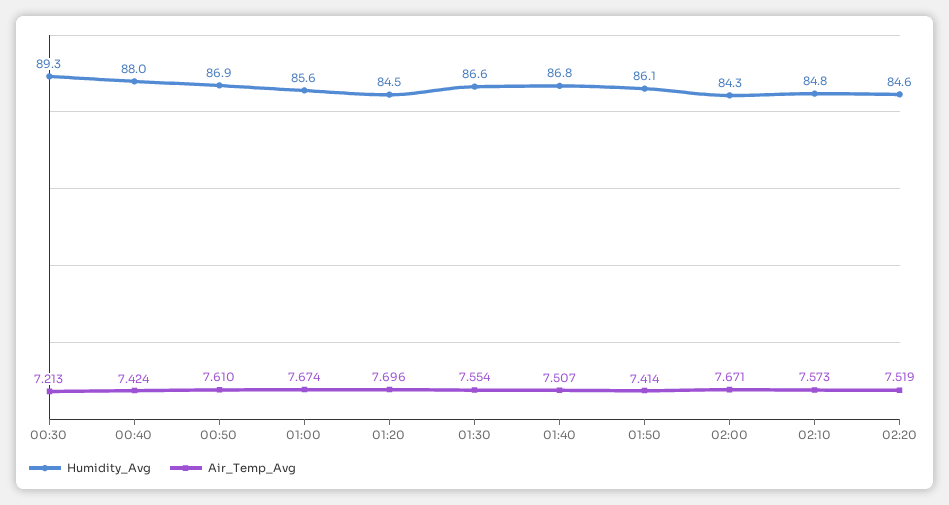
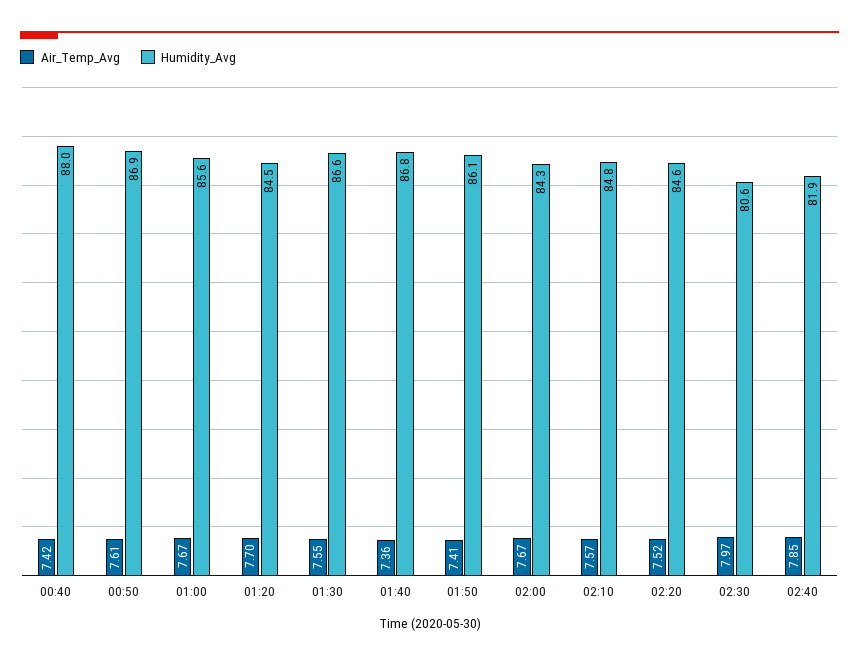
Humidity_Avg, 00:30: 89.3 -> none
Air_Temp_Avg, 00:30: 7.213 -> none
Air_Temp_Avg, 01:40: 7.507 -> 7.36
Air_Temp_Avg, 02:30: none -> 7.97
Humidity_Avg, 02:30: none -> 80.6
Air_Temp_Avg, 02:40: none -> 7.85
Humidity_Avg, 02:40: none -> 81.9

